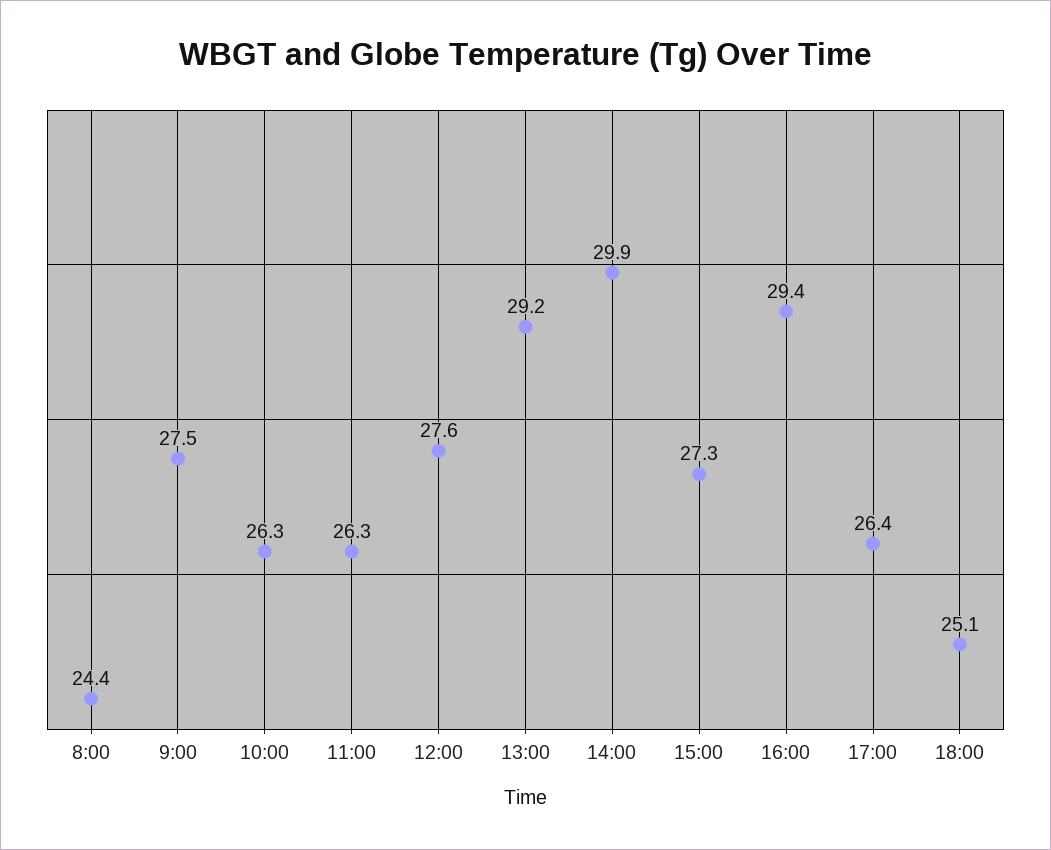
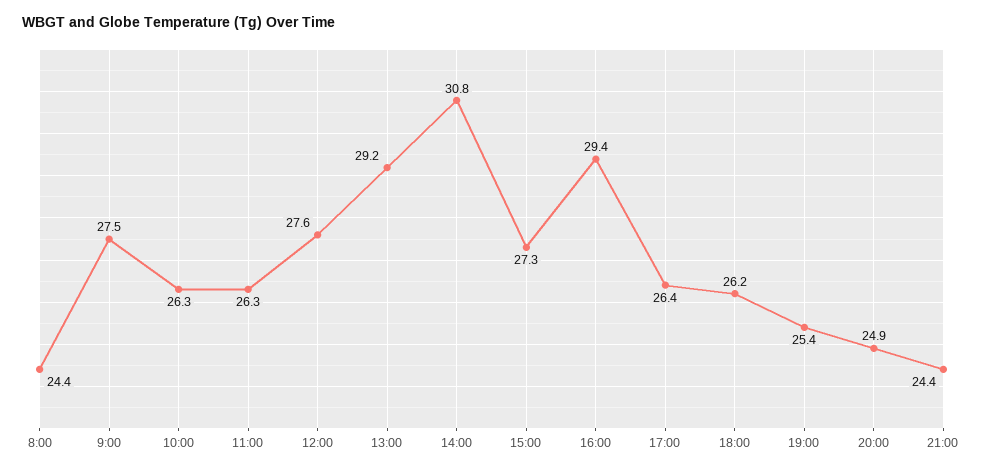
14:00: 29.9 -> 30.8
18:00: 25.1 -> 26.2
19:00: none -> 25.4
20:00: none -> 24.9
21:00: none -> 24.4

